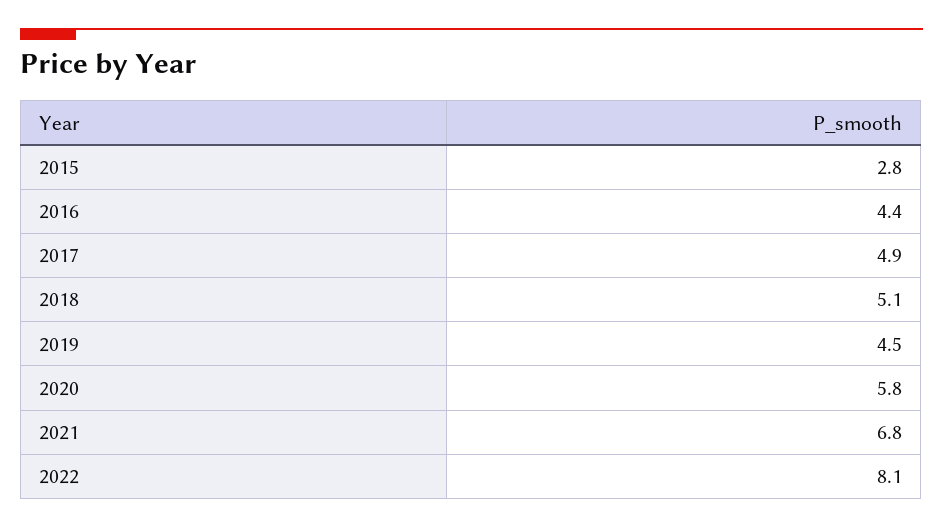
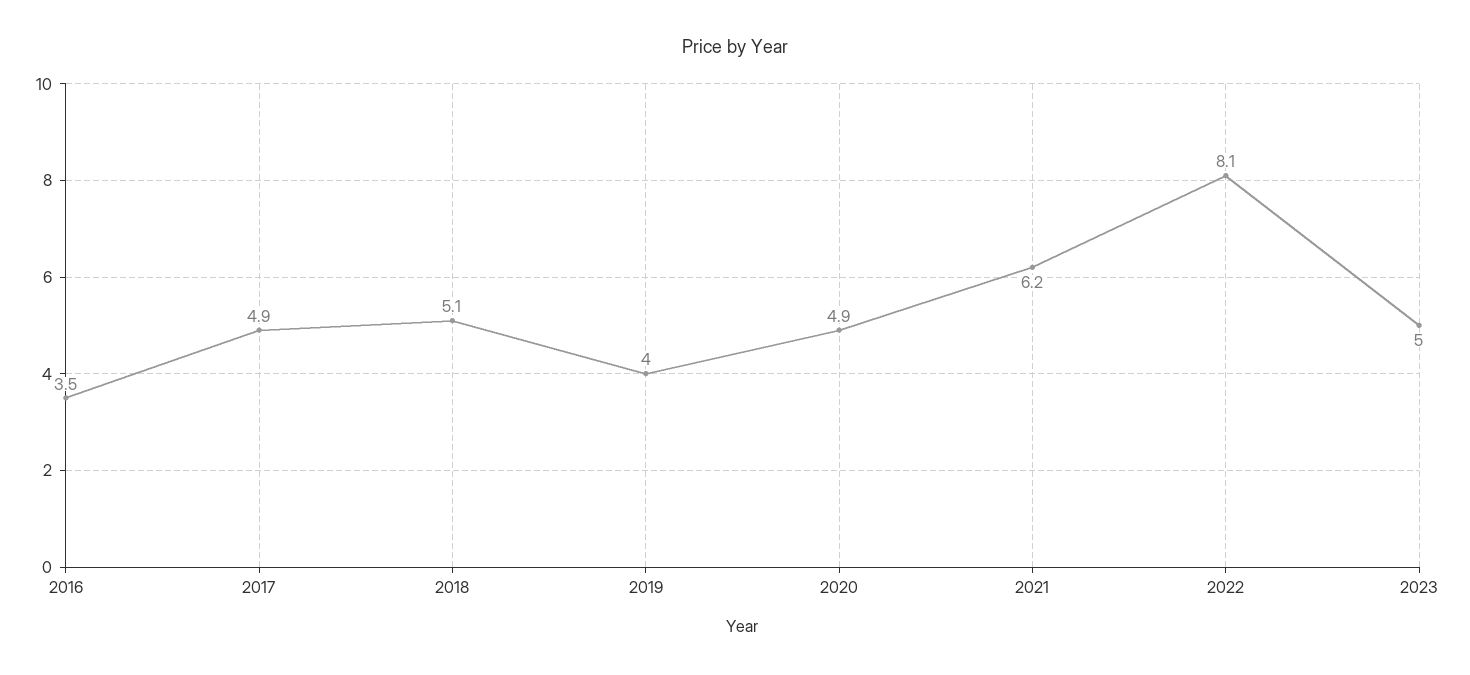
2015: 2.8 -> none
2016: 4.4 -> 3.5
2019: 4.5 -> 4
2020: 5.8 -> 4.9
2021: 6.8 -> 6.2
2023: none -> 5

